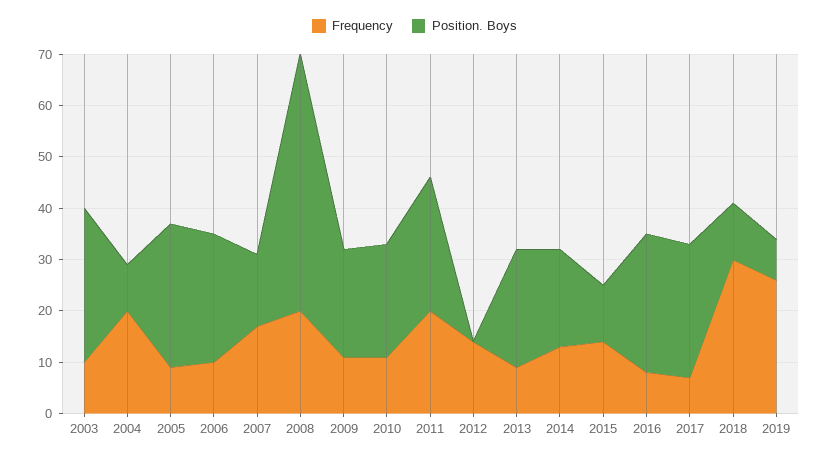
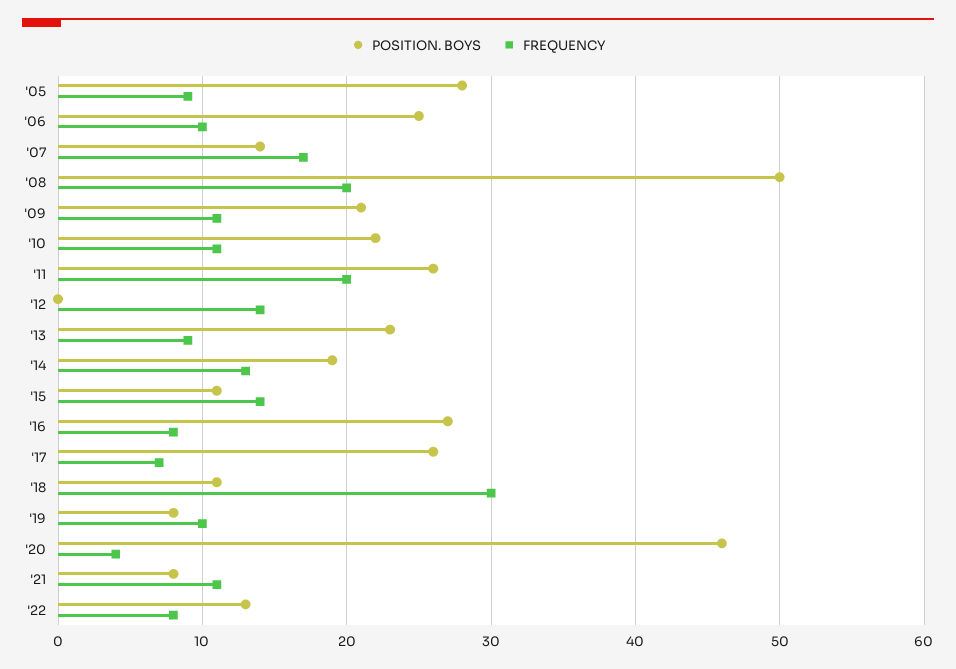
Frequency, 2003: 10 -> none
Position. Boys, 2003: 30 -> none
Frequency, 2004: 20 -> none
Position. Boys, 2004: 10 -> none
Frequency, 2019: 25 -> 10
Position. Boys, '20: none -> 46
Frequency, '20: none -> 4
Position. Boys, '21: none -> 8
Frequency, '21: none -> 11
Position. Boys, '22: none -> 13
Frequency, '22: none -> 8

